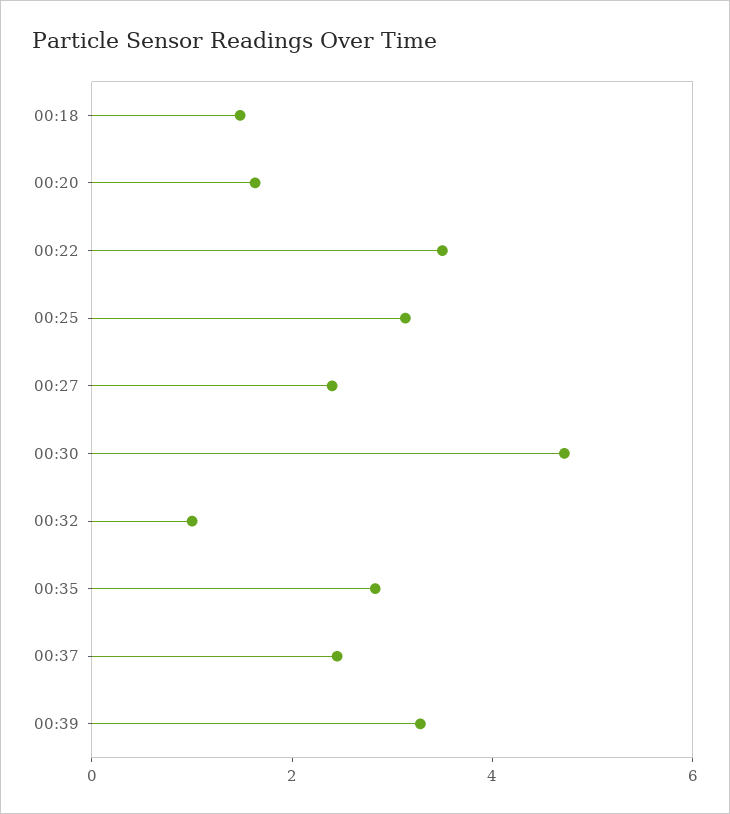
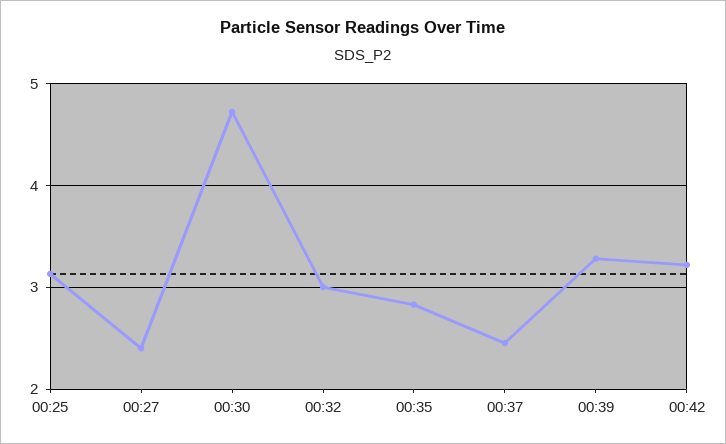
00:18: 1.5 -> none
00:20: 1.5 -> none
00:22: 3.5 -> none
00:32: 1 -> 3
00:42: none -> 3.2

